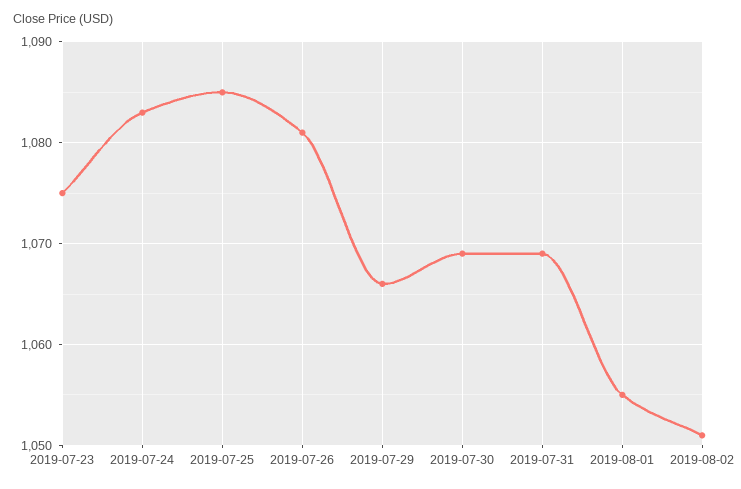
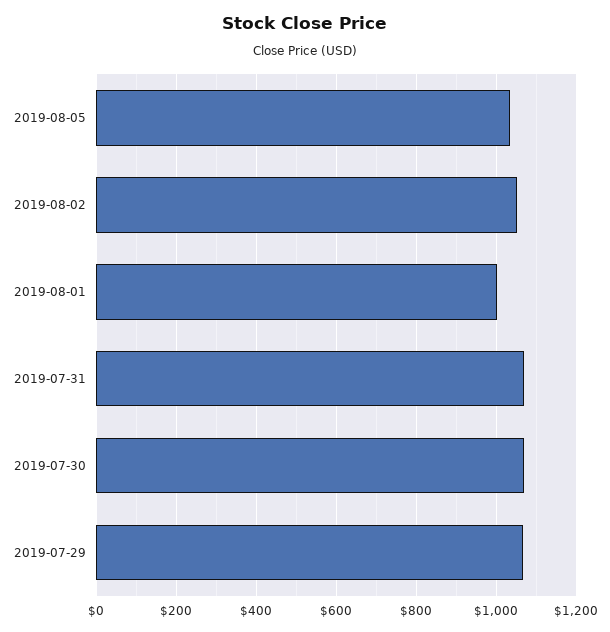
2019-07-23: 1075 -> none
2019-07-24: 1083 -> none
2019-07-25: 1085 -> none
2019-07-26: 1081 -> none
2019-08-01: 1055 -> 1000
2019-08-05: none -> 1040

